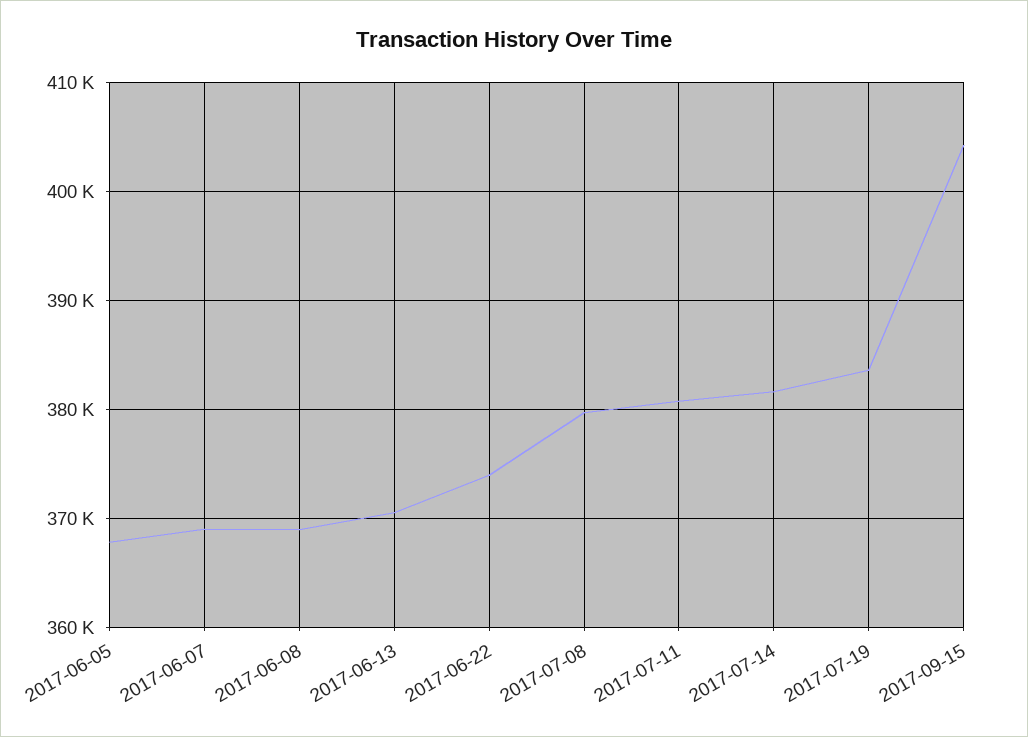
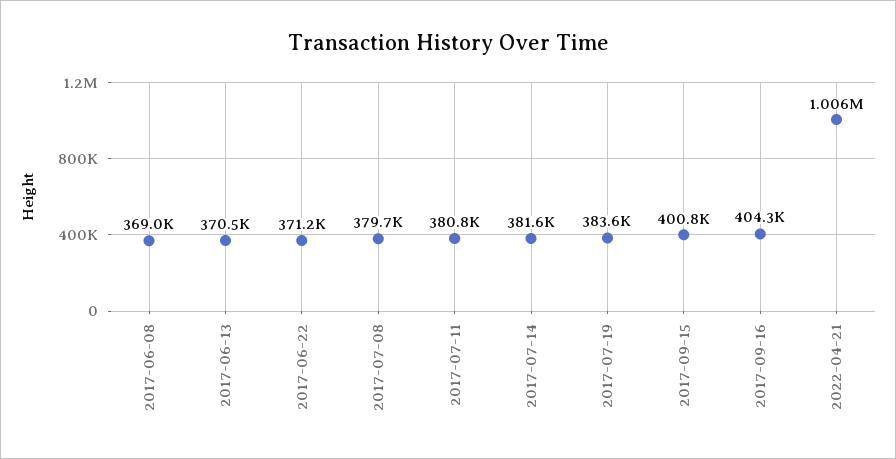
2017-06-05: 368000 -> none
2017-06-07: 369000 -> none
2017-06-22: 374000 -> 371200
2017-09-15: 404000 -> 400800
2017-09-16: none -> 404300
2022-04-21: none -> 1006000

